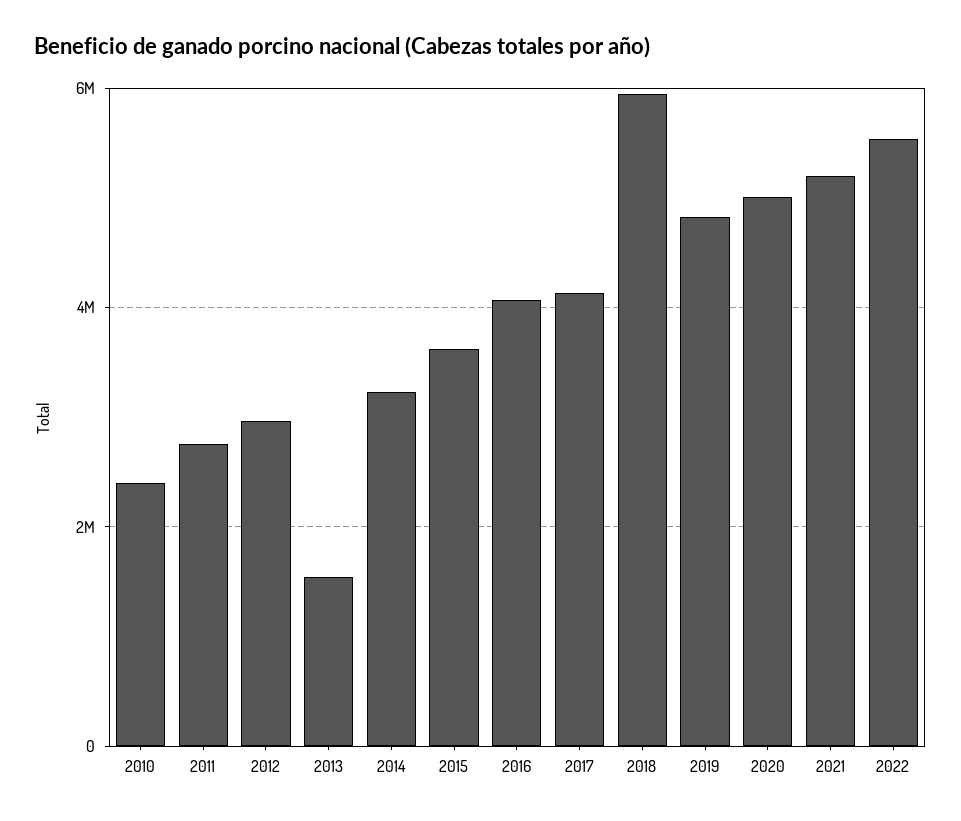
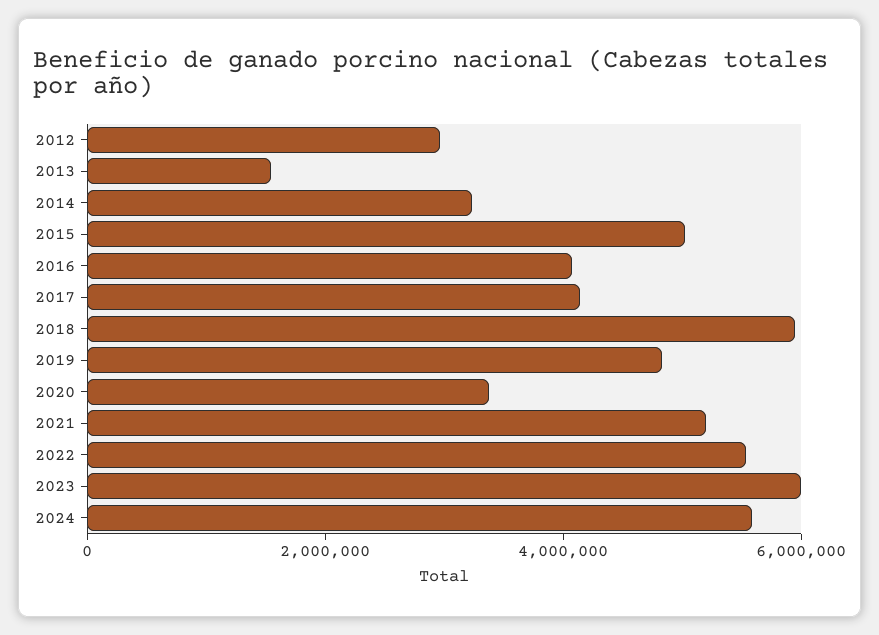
2010: 2400000 -> none
2011: 2800000 -> none
2015: 3600000 -> 5000000
2020: 5000000 -> 3500000
2023: none -> 6000000
2024: none -> 5500000

